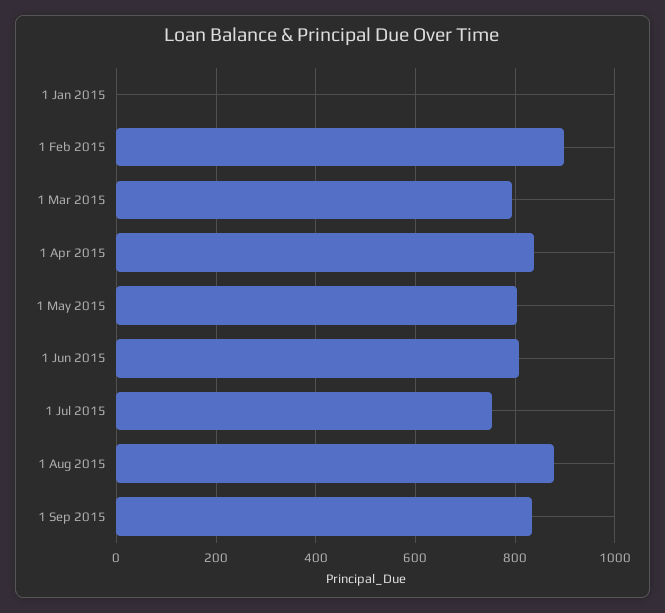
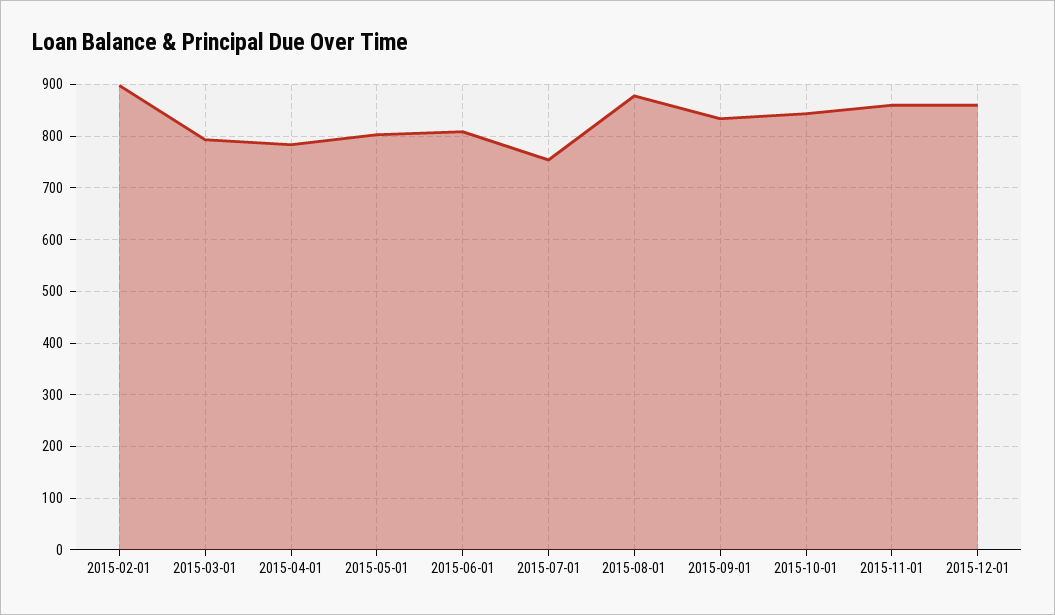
1 Jan 2015: 0 -> none
1 Apr 2015: 840 -> 780
2015-10-01: none -> 840
2015-11-01: none -> 860
2015-12-01: none -> 860

